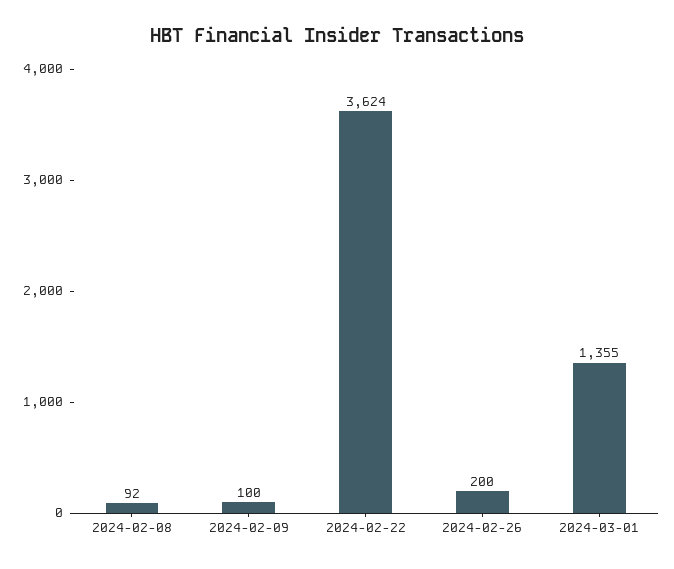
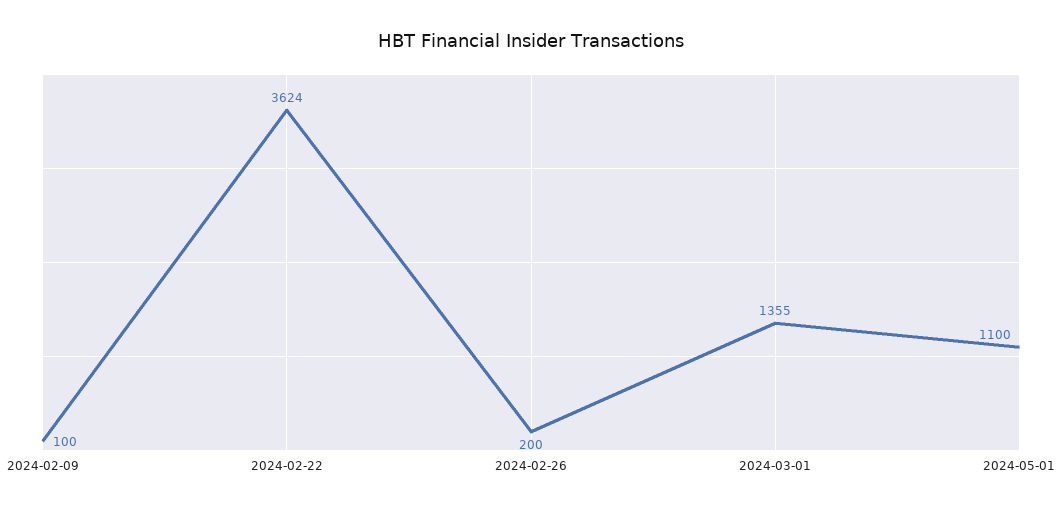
2024-02-08: 92 -> none
2024-05-01: none -> 1100

